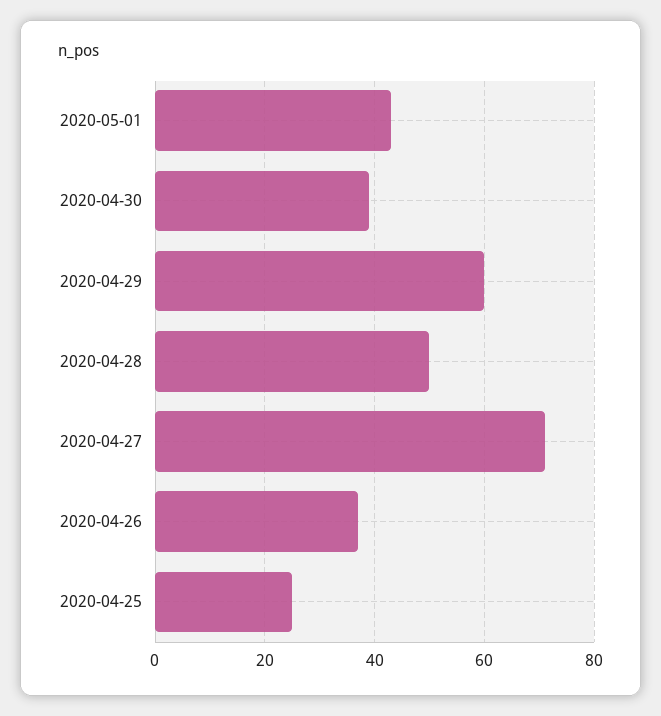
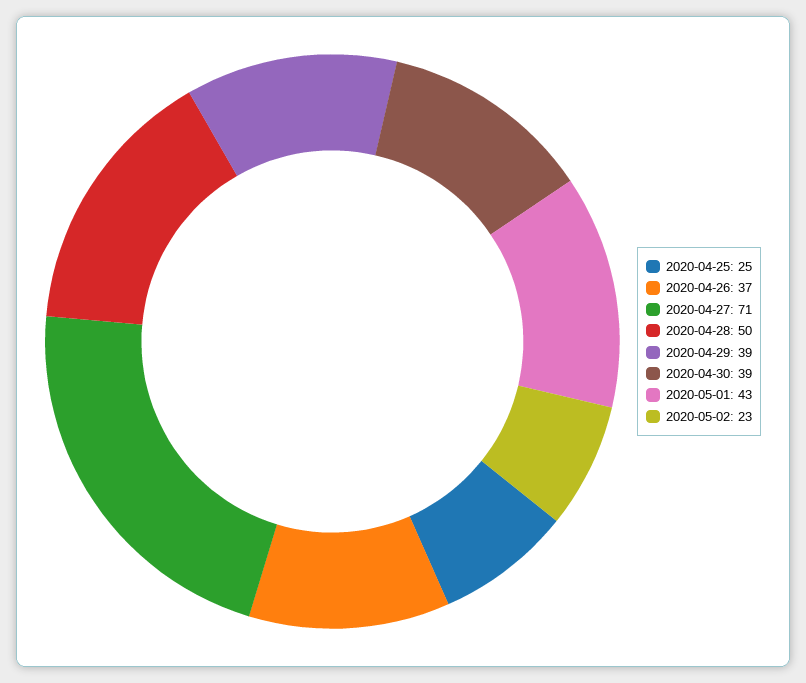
2020-04-29: 60 -> 39
2020-05-02: none -> 23

